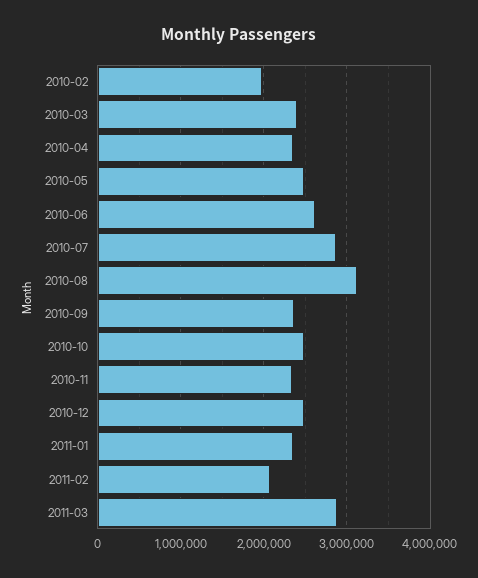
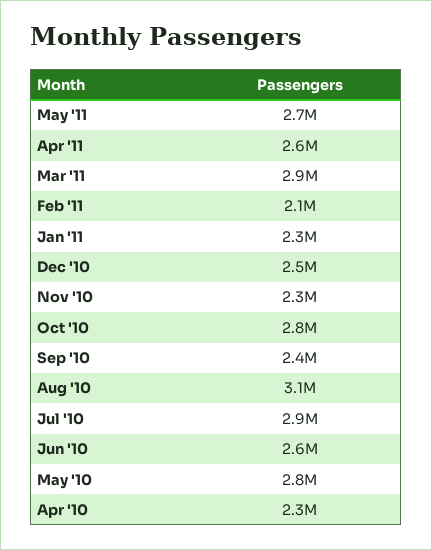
2010-02: 2000000 -> none
2010-03: 2400000 -> none
2010-05: 2500000 -> 2800000
2010-10: 2500000 -> 2800000
May '11: none -> 2700000
Apr '11: none -> 2600000

